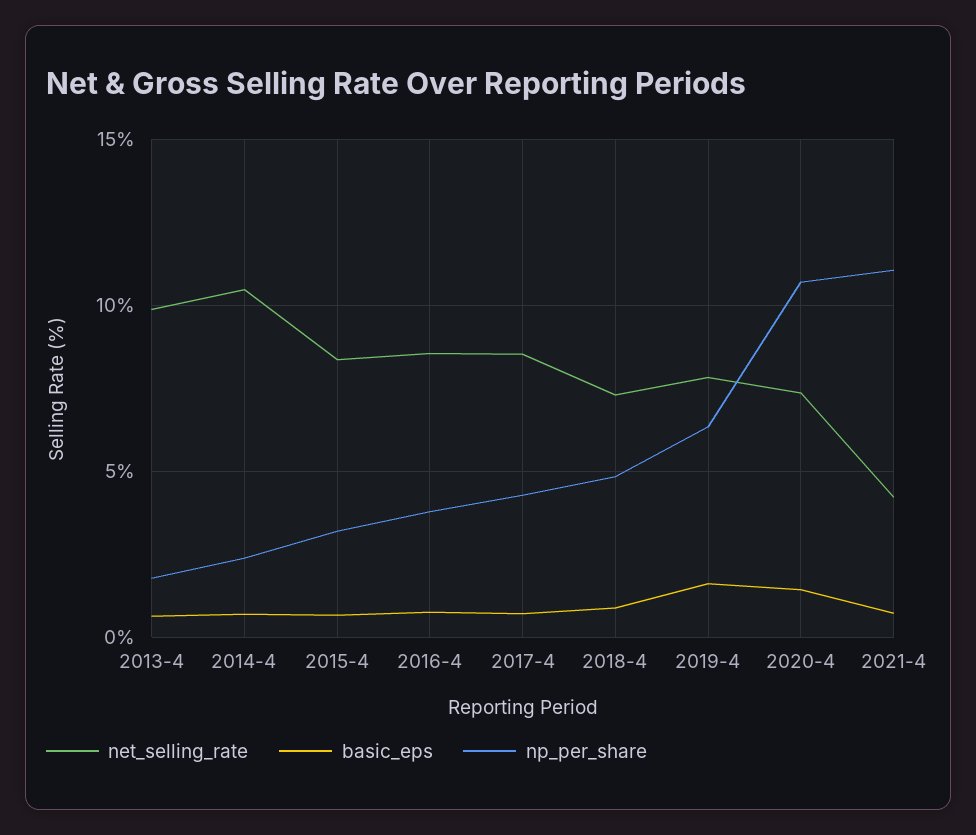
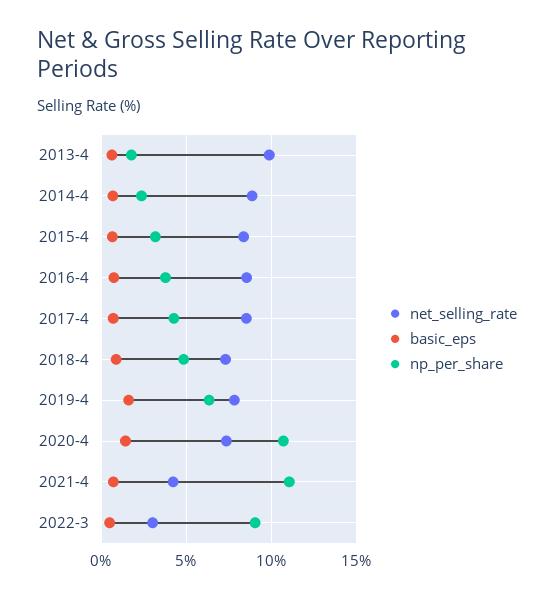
net_selling_rate, 2014-4: 10.5 -> 9
net_selling_rate, 2022-3: none -> 3
basic_eps, 2022-3: none -> 0.5
np_per_share, 2022-3: none -> 9

